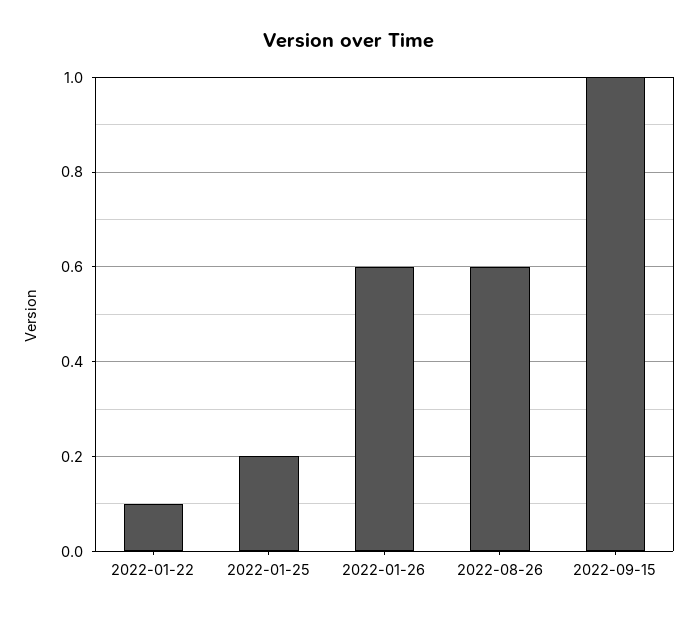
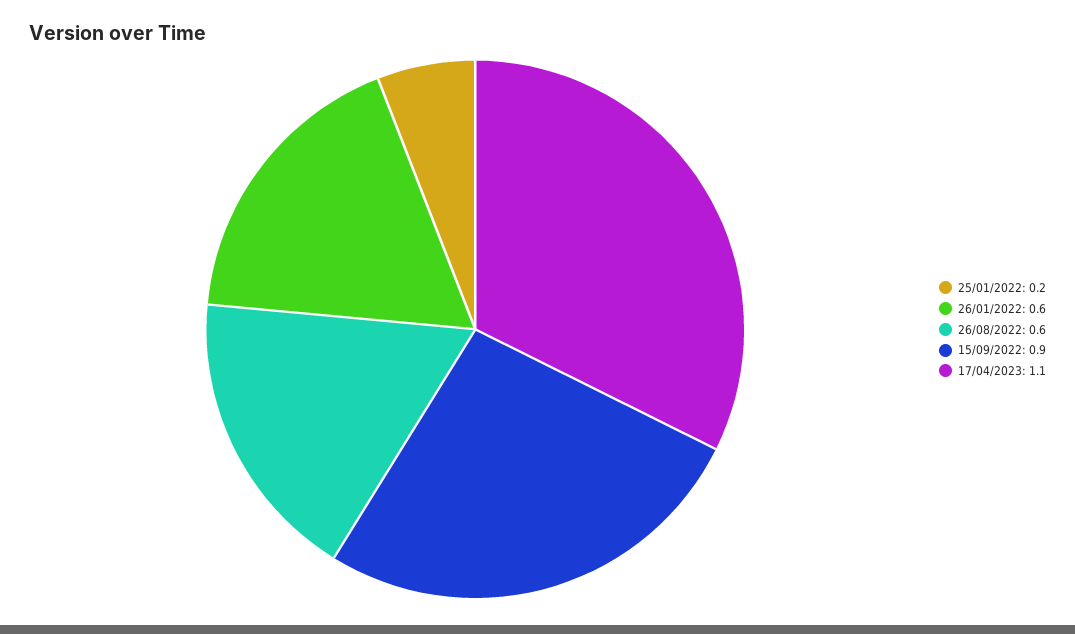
2022-01-22: 0.1 -> none
2022-09-15: 1 -> 0.9
17/04/2023: none -> 1.1

